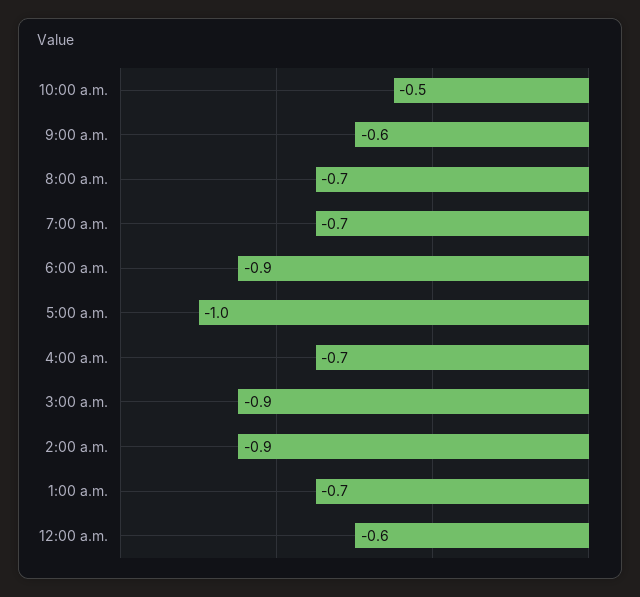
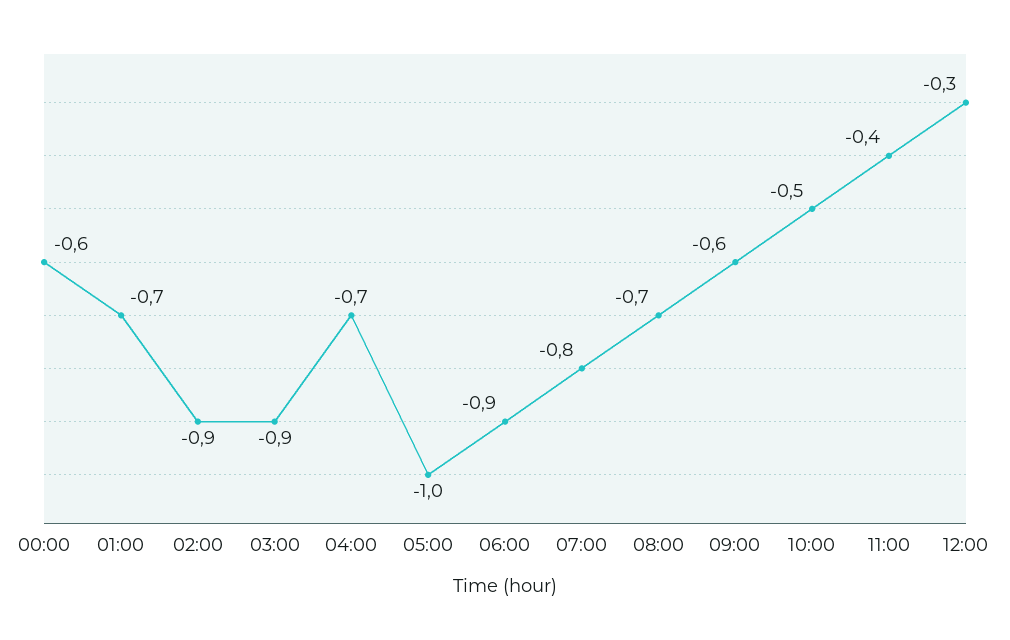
7:00 a.m.: -0.7 -> -0.8
11:00: none -> -0.4
12:00: none -> -0.3

